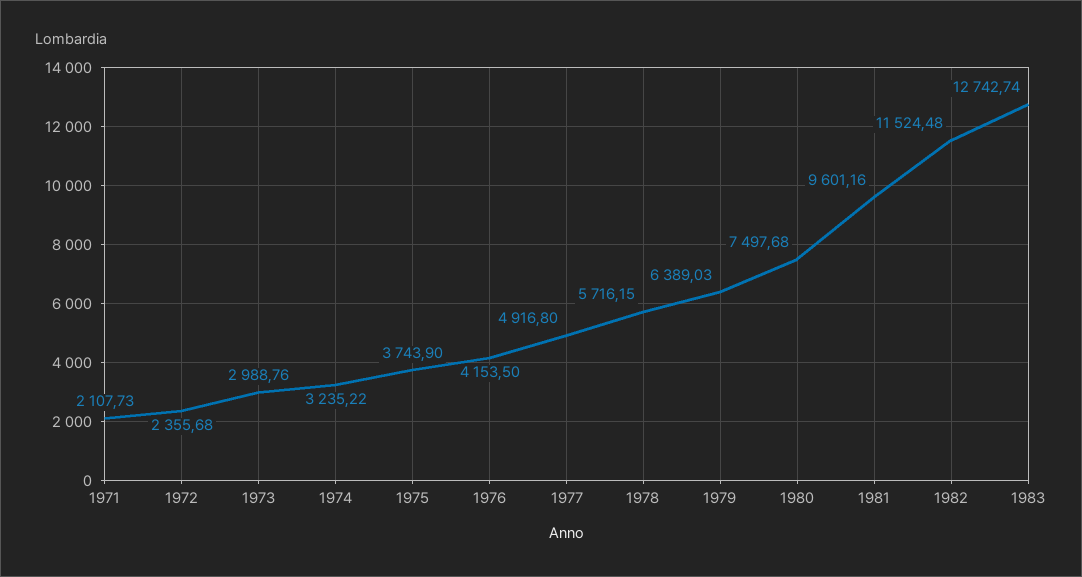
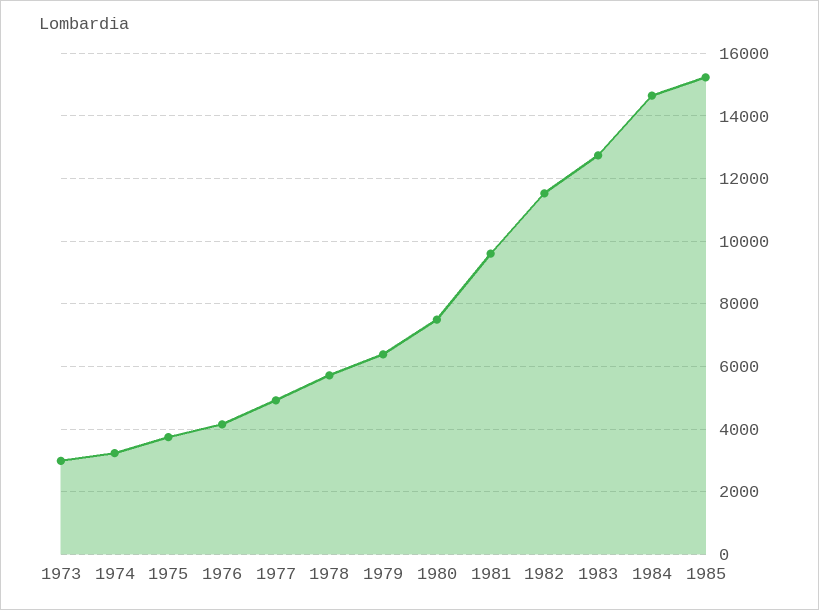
1971: 2107.73 -> none
1972: 2355.68 -> none
1984: none -> 14600
1985: none -> 15200

